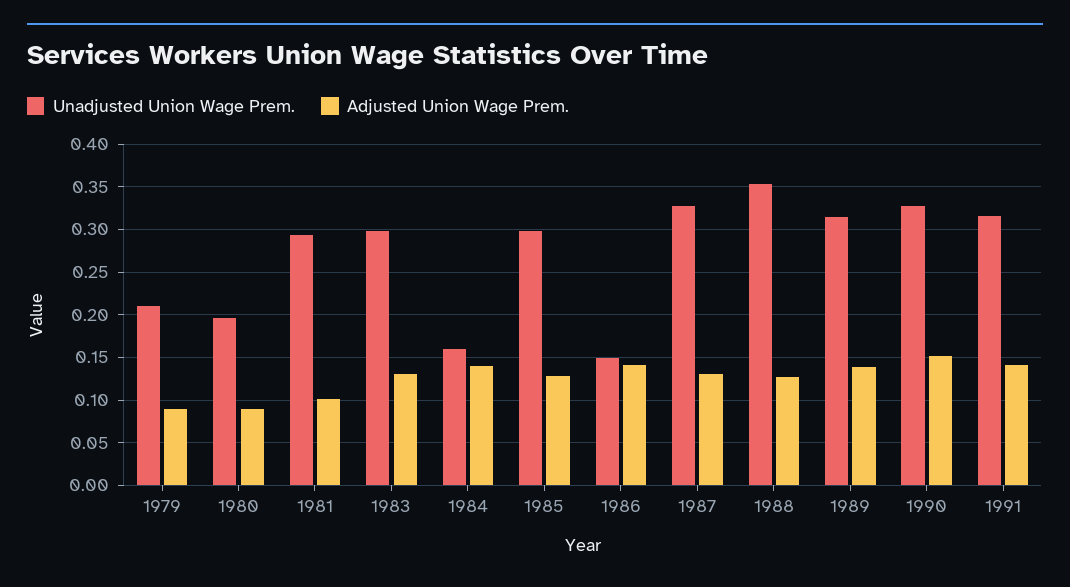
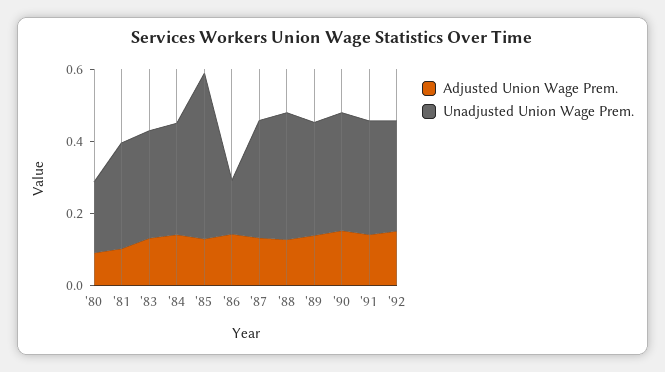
Unadjusted Union Wage Prem., 1979: 0.21 -> none
Adjusted Union Wage Prem., 1979: 0.09 -> none
Unadjusted Union Wage Prem., 1984: 0.16 -> 0.3
Unadjusted Union Wage Prem., 1985: 0.3 -> 0.45
Adjusted Union Wage Prem., '92: none -> 0.15
Unadjusted Union Wage Prem., '92: none -> 0.3

